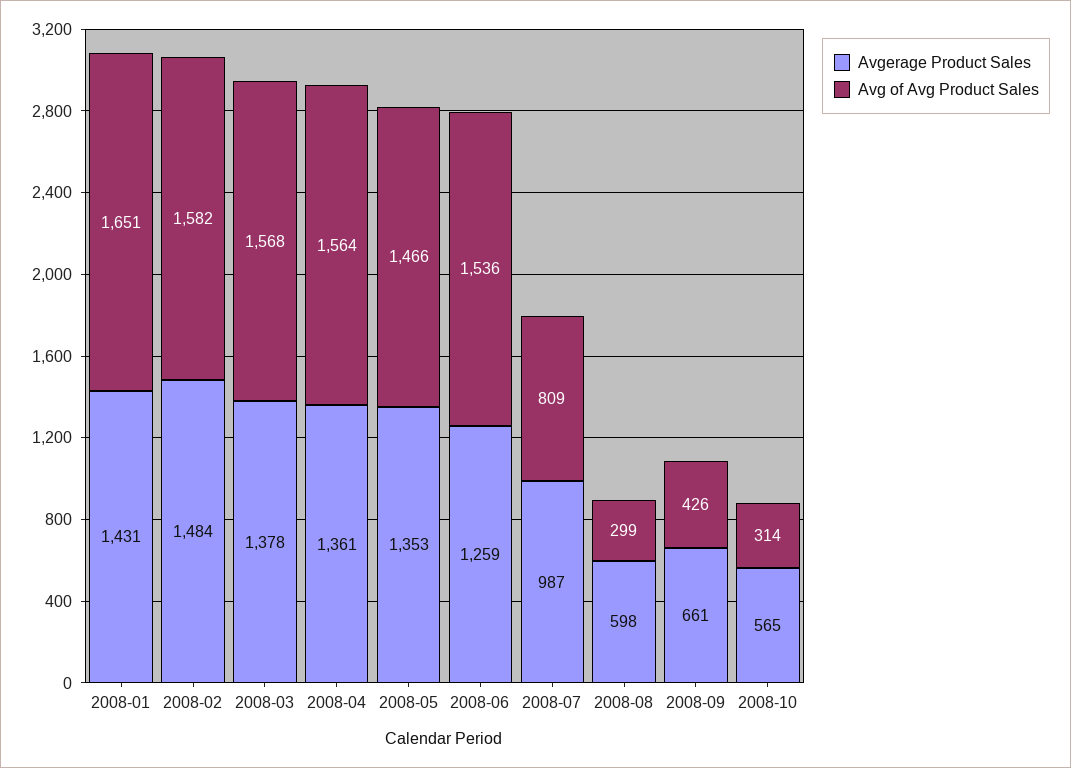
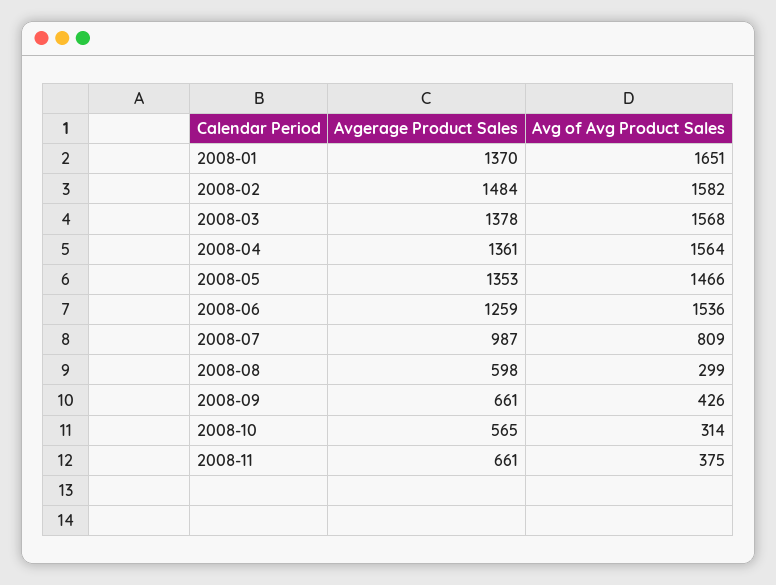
Avgerage Product Sales, 2008-01: 1431 -> 1370
Avgerage Product Sales, 2008-11: none -> 661
Avg of Avg Product Sales, 2008-11: none -> 375

